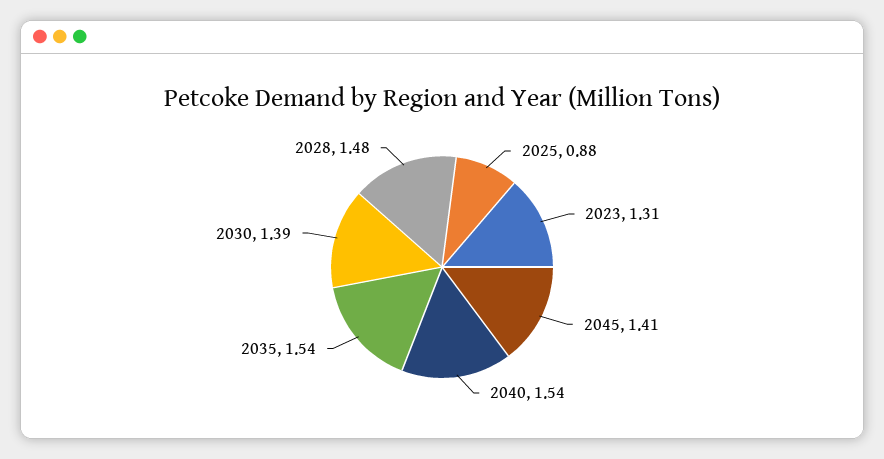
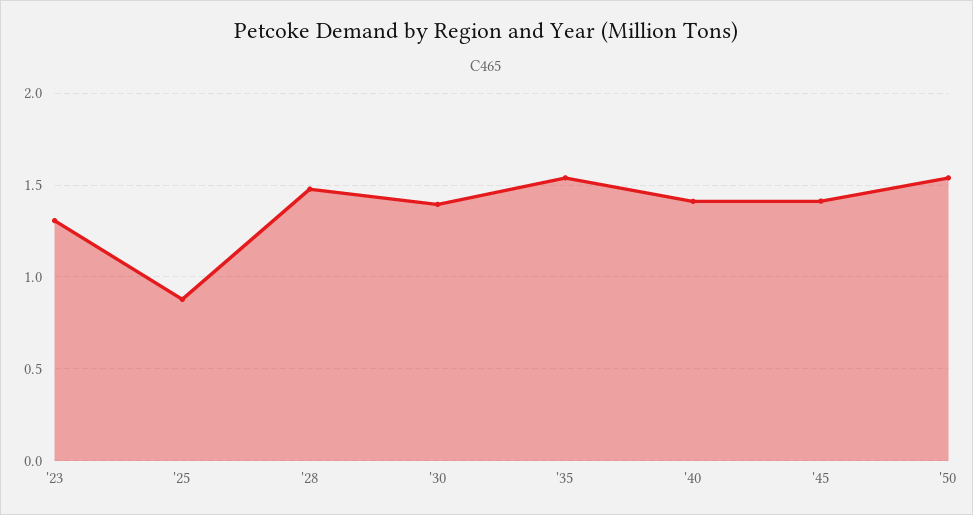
2040: 1.54 -> 1.4
'50: none -> 1.55

